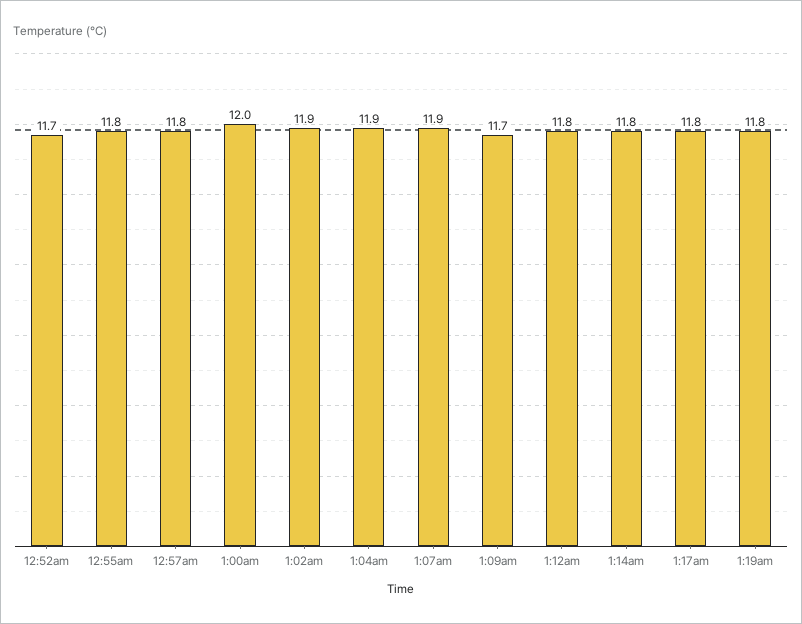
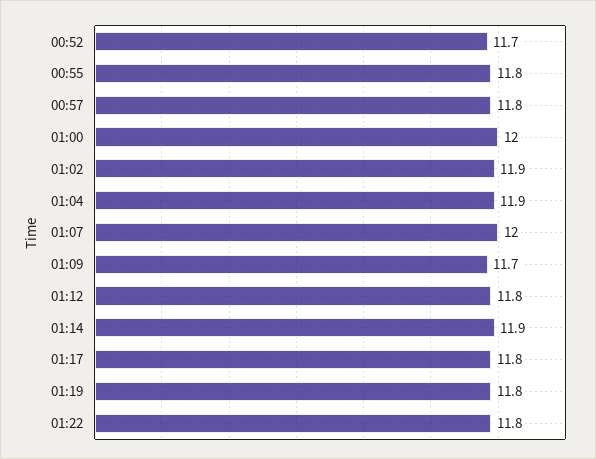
1:07am: 11.9 -> 12
1:14am: 11.8 -> 11.9
01:22: none -> 11.8

